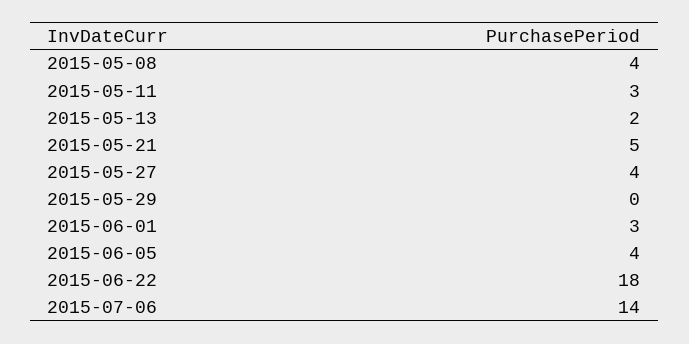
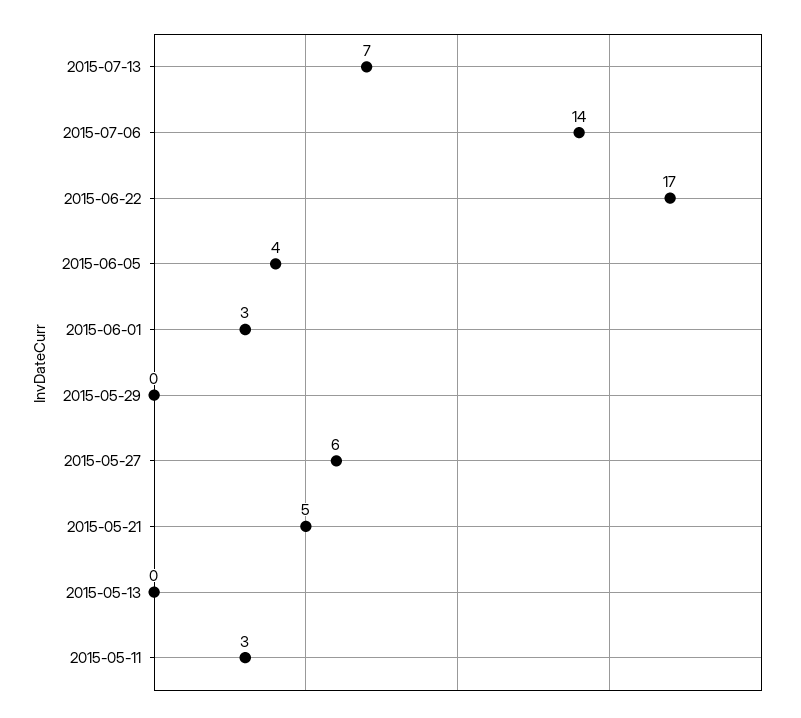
2015-05-08: 4 -> none
2015-05-13: 2 -> 0
2015-05-27: 4 -> 6
2015-06-22: 18 -> 17
2015-07-13: none -> 7

